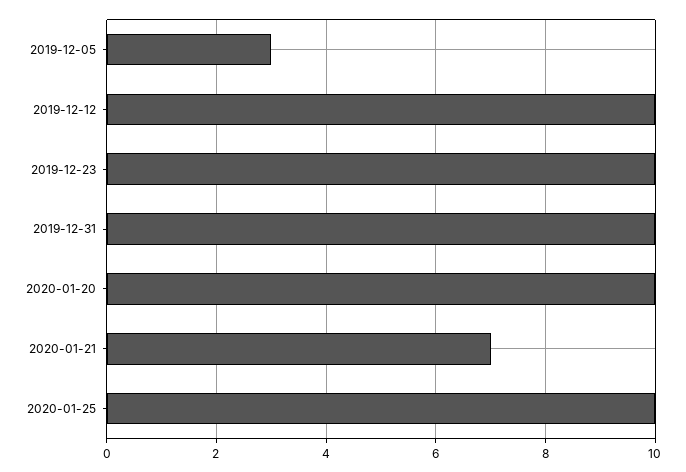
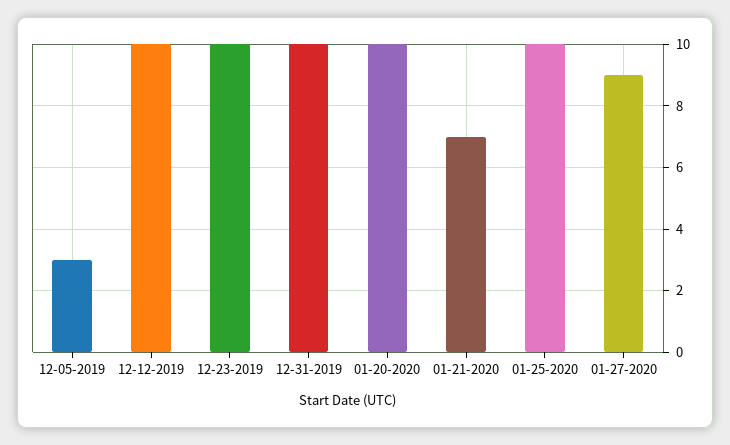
01-27-2020: none -> 9

